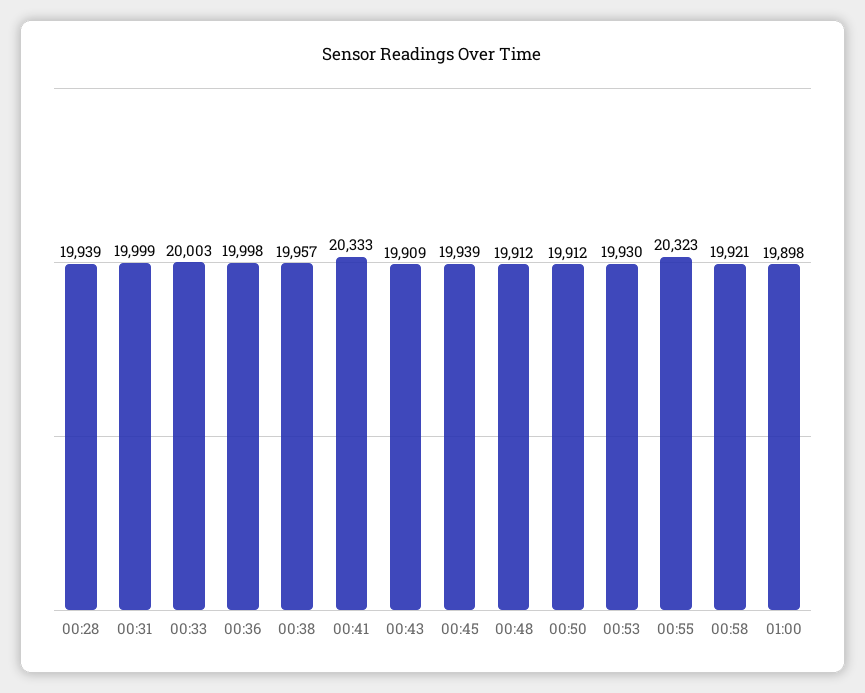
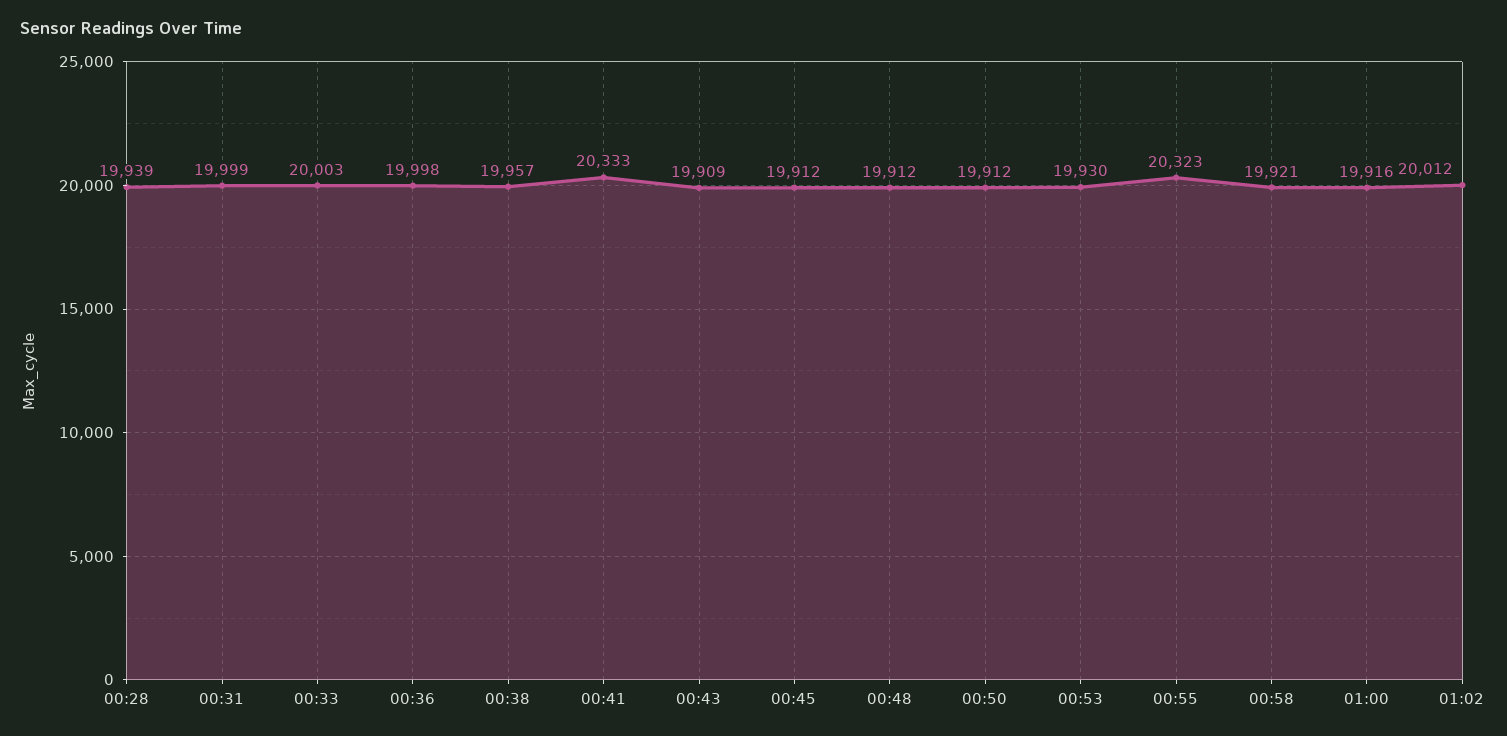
00:45: 19939 -> 19912
01:00: 19898 -> 19916
01:02: none -> 20012

